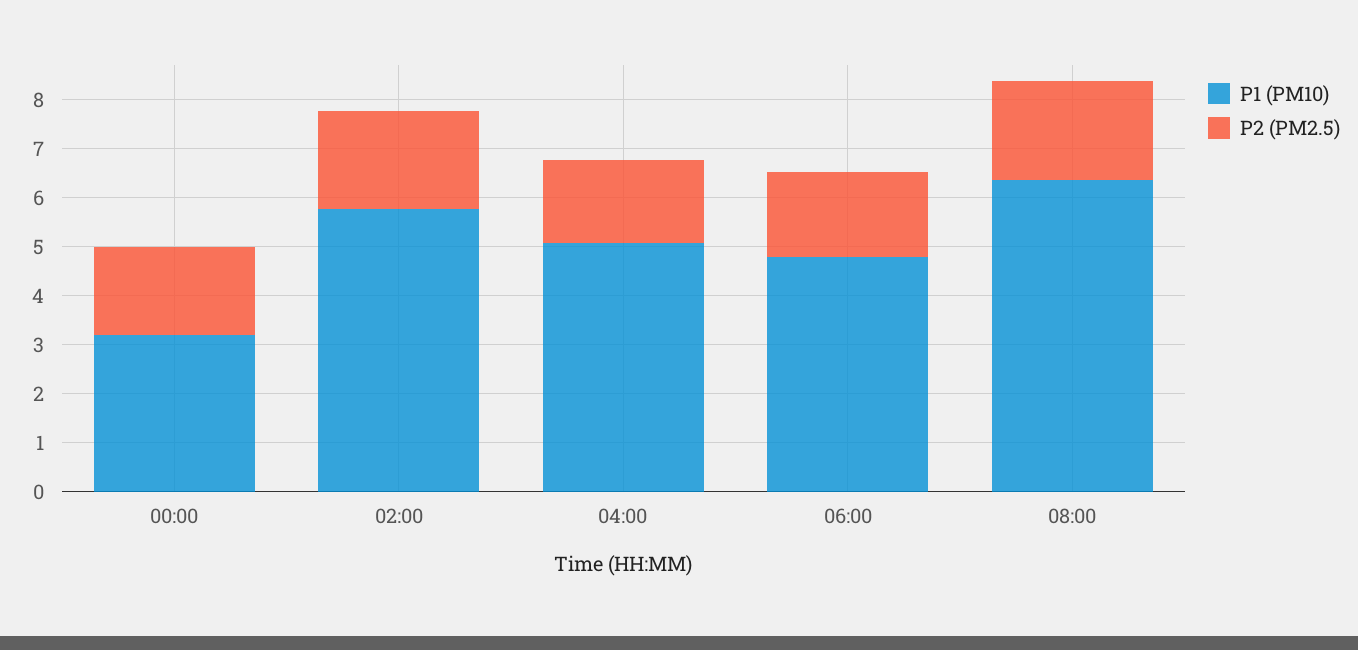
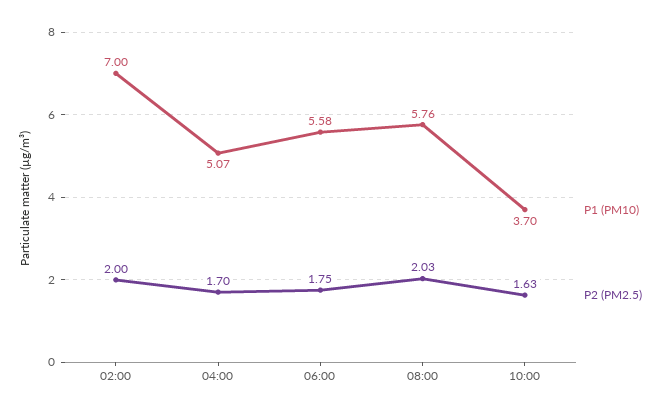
P1 (PM10), 00:00: 3.2 -> none
P2 (PM2.5), 00:00: 1.8 -> none
P1 (PM10), 02:00: 5.8 -> 7
P1 (PM10), 06:00: 4.8 -> 5.58
P1 (PM10), 08:00: 6.4 -> 5.76
P1 (PM10), 10:00: none -> 3.7
P2 (PM2.5), 10:00: none -> 1.63

